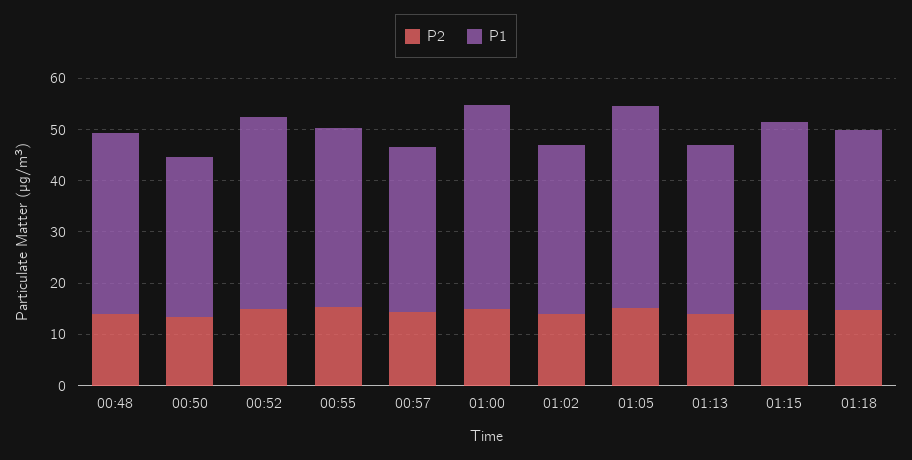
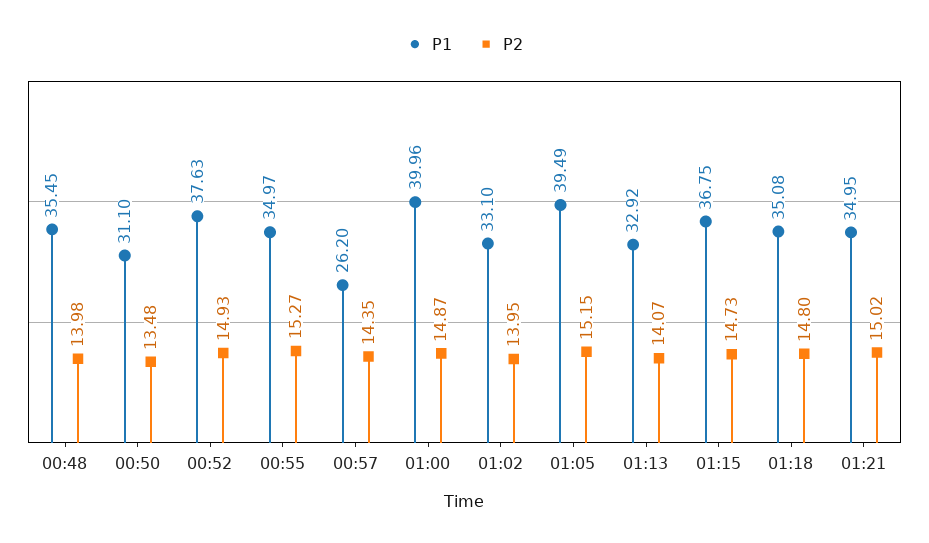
P1, 00:57: 32 -> 26.2
P1, 01:21: none -> 34.95
P2, 01:21: none -> 15.02

